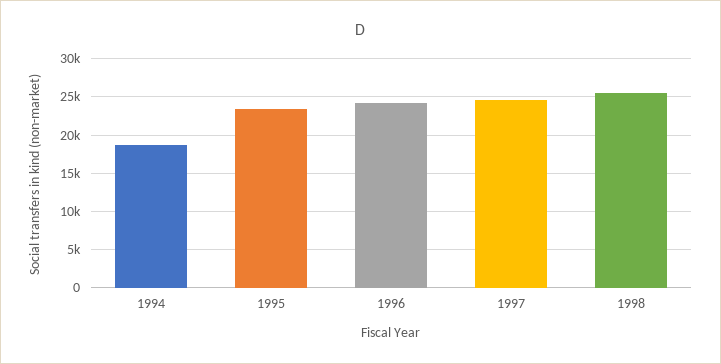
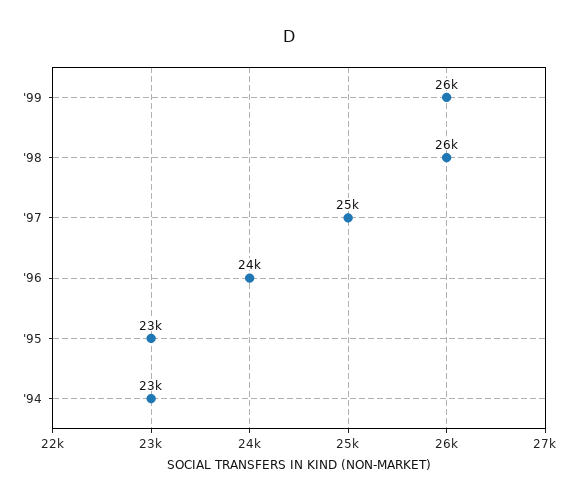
1994: 19000 -> 23000
'99: none -> 26000

